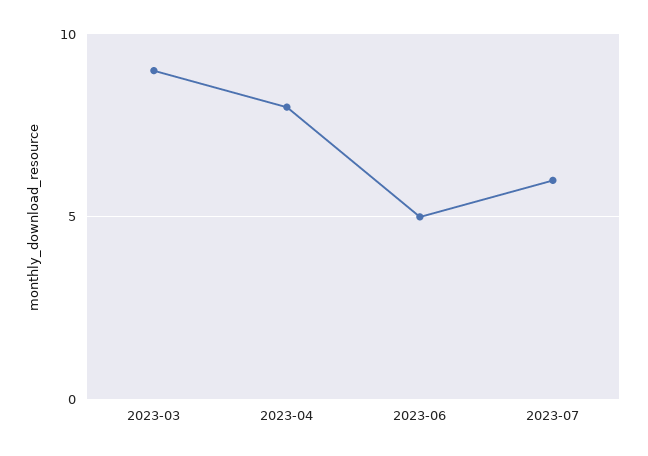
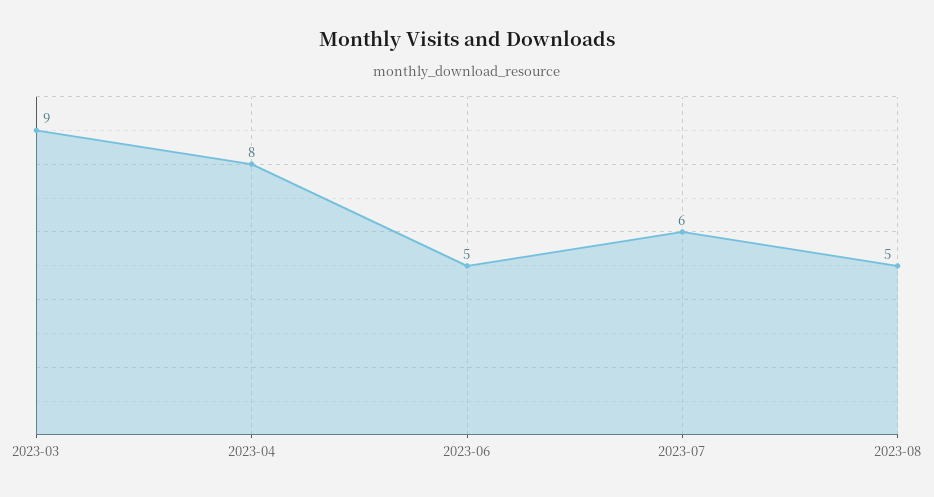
2023-08: none -> 5

